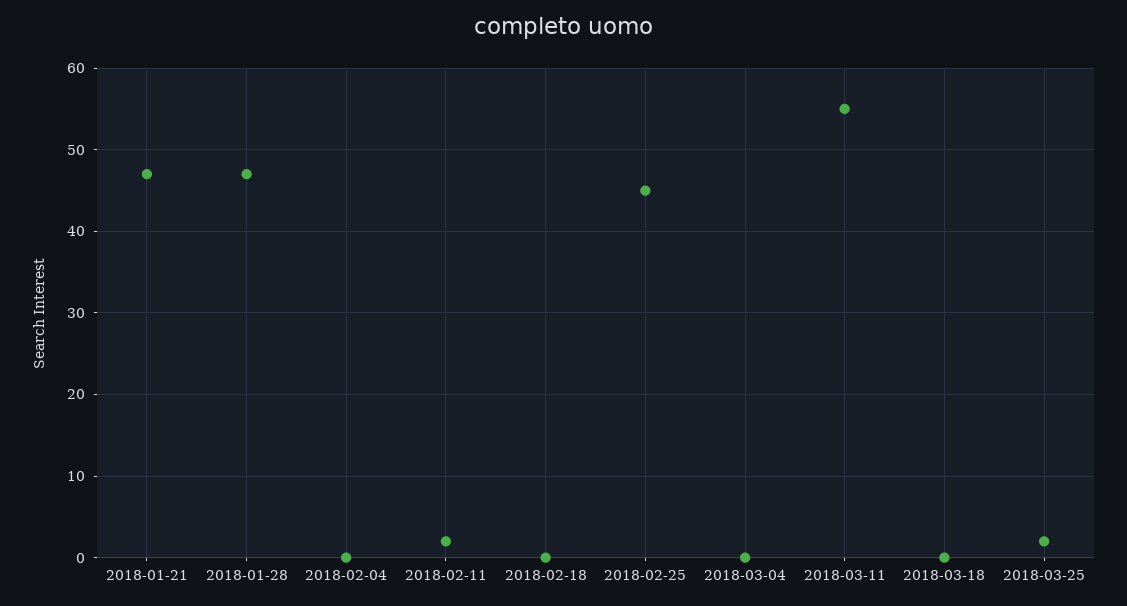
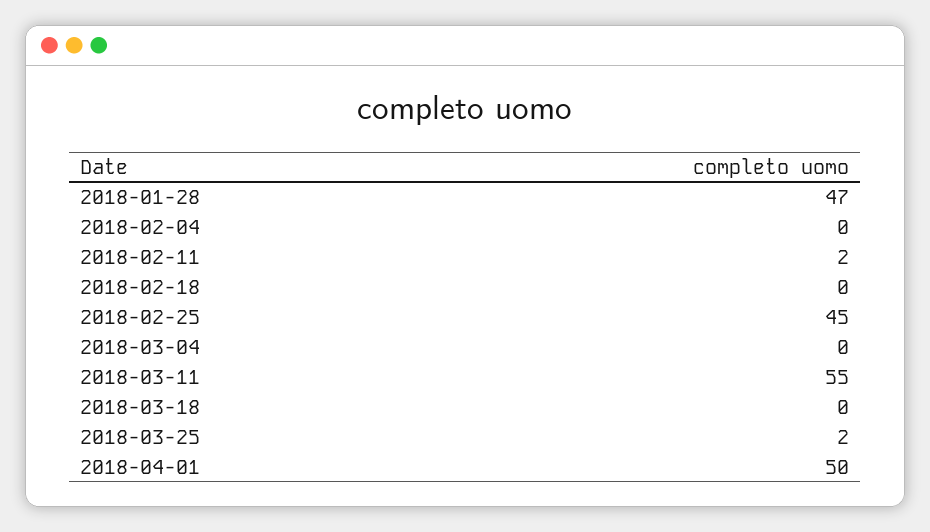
2018-01-21: 47 -> none
2018-04-01: none -> 50

